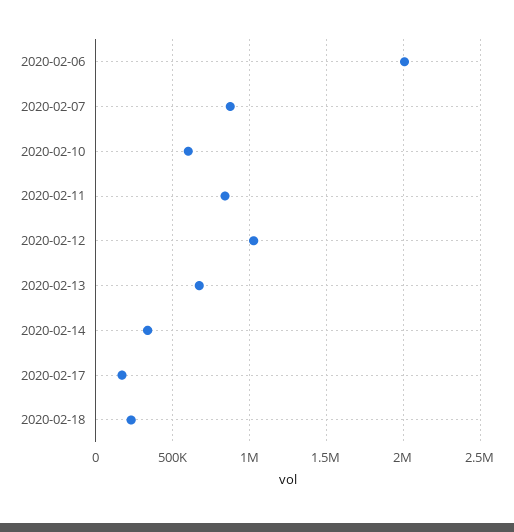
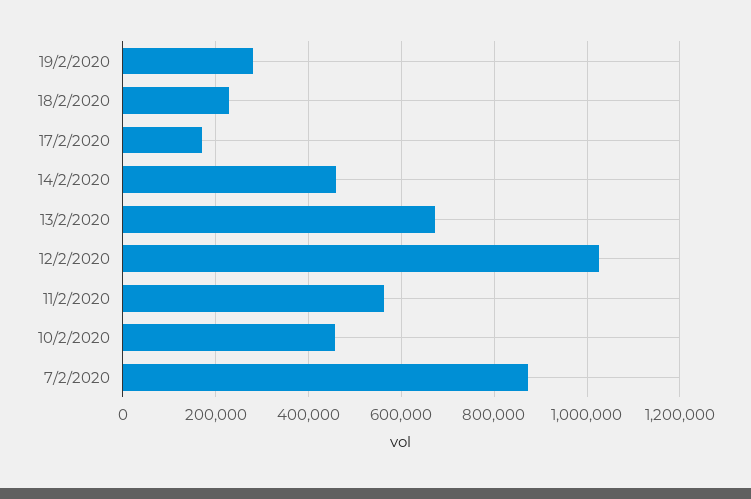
2020-02-06: 2000000 -> none
2020-02-10: 600000 -> 460000
2020-02-11: 850000 -> 560000
2020-02-14: 350000 -> 460000
19/2/2020: none -> 280000

